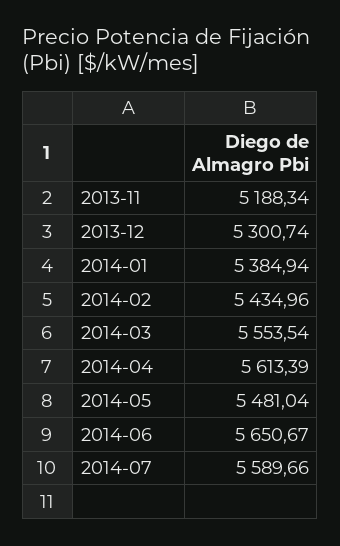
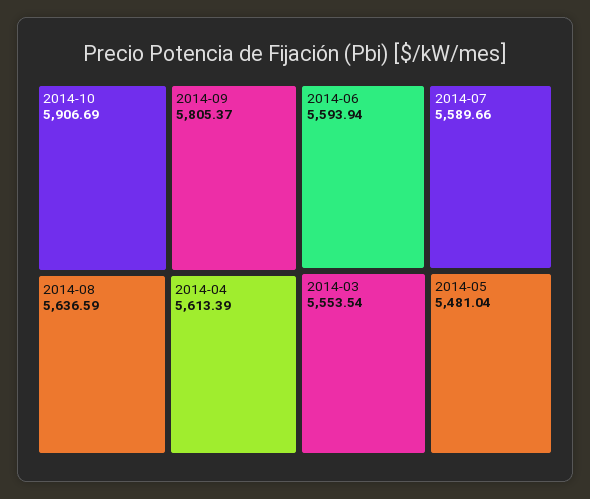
2013-11: 5188.34 -> none
2013-12: 5300.74 -> none
2014-01: 5384.94 -> none
2014-02: 5434.96 -> none
2014-06: 5650.67 -> 5593.94
2014-10: none -> 5906.69
2014-09: none -> 5805.37
2014-08: none -> 5636.59

